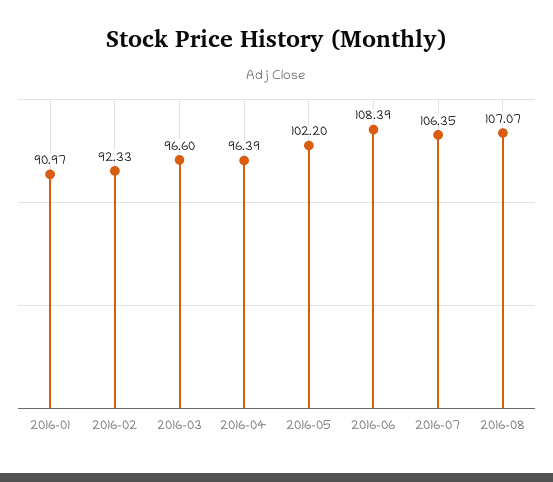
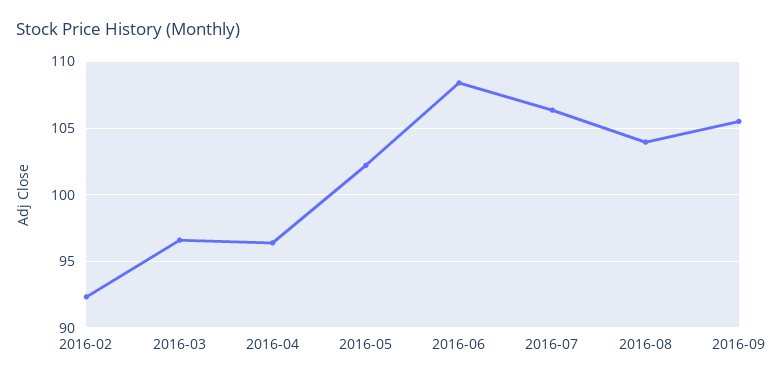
2016-01: 90.97 -> none
2016-08: 107.07 -> 104
2016-09: none -> 105.5

